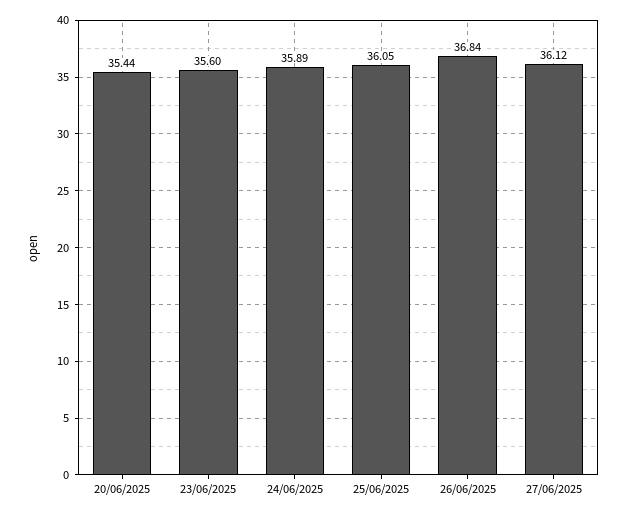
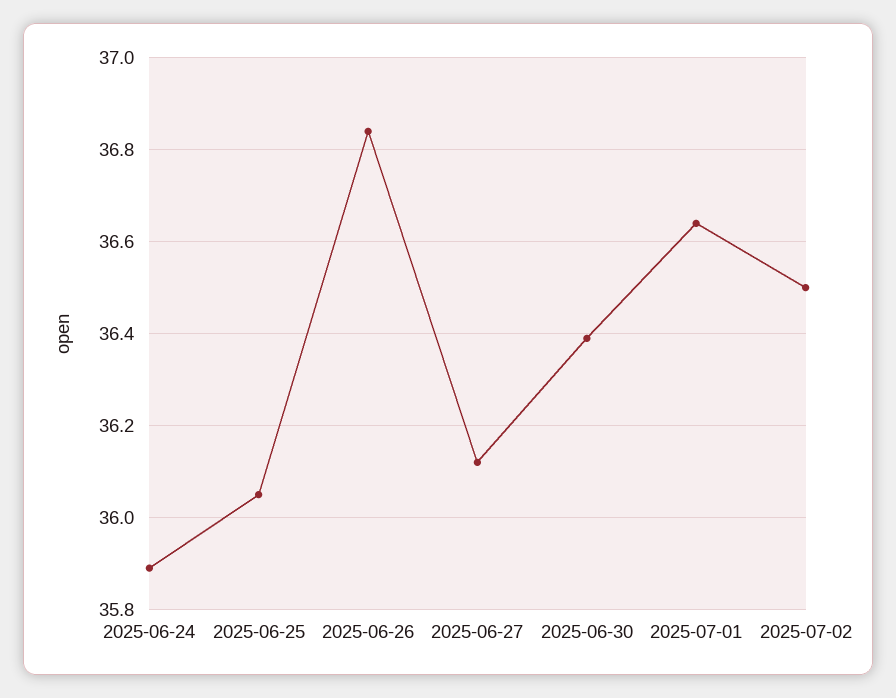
20/06/2025: 35.44 -> none
23/06/2025: 35.6 -> none
2025-06-30: none -> 36.4
2025-07-01: none -> 36.65
2025-07-02: none -> 36.5

